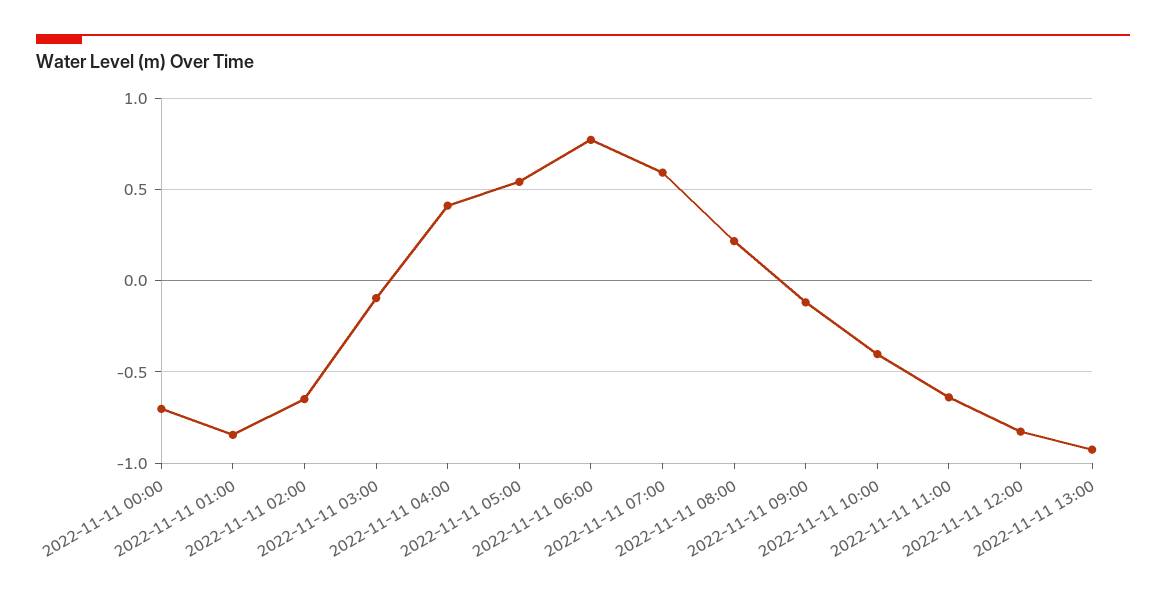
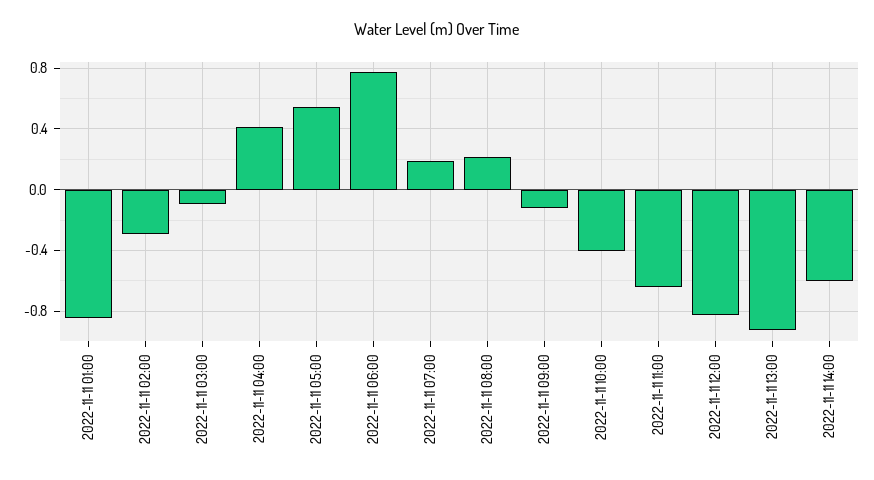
2022-11-11 00:00: -0.7 -> none
2022-11-11 02:00: -0.65 -> -0.3
2022-11-11 07:00: 0.6 -> 0.2
2022-11-11 14:00: none -> -0.6

